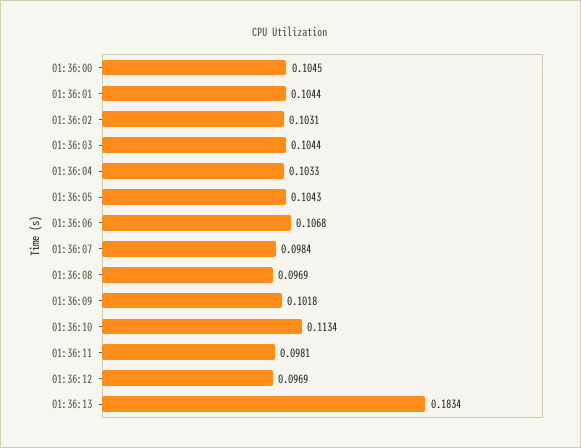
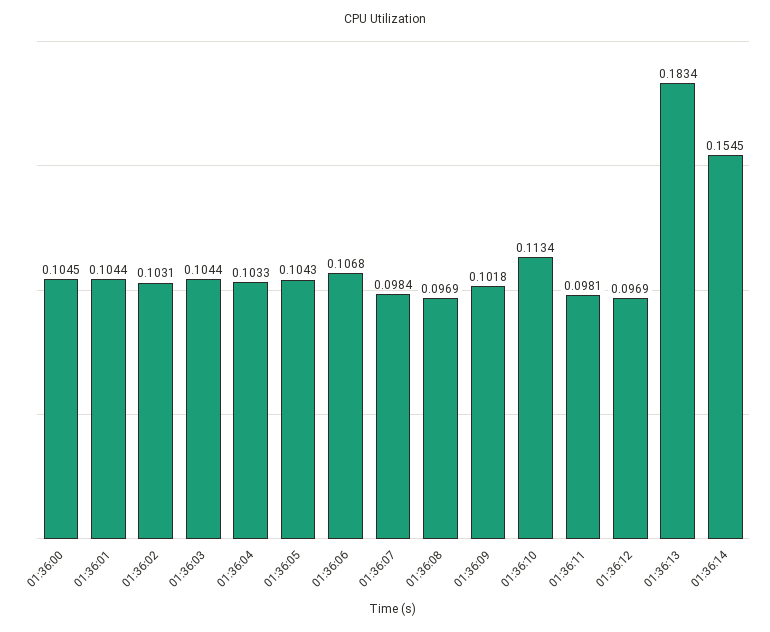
01:36:14: none -> 0.1545

